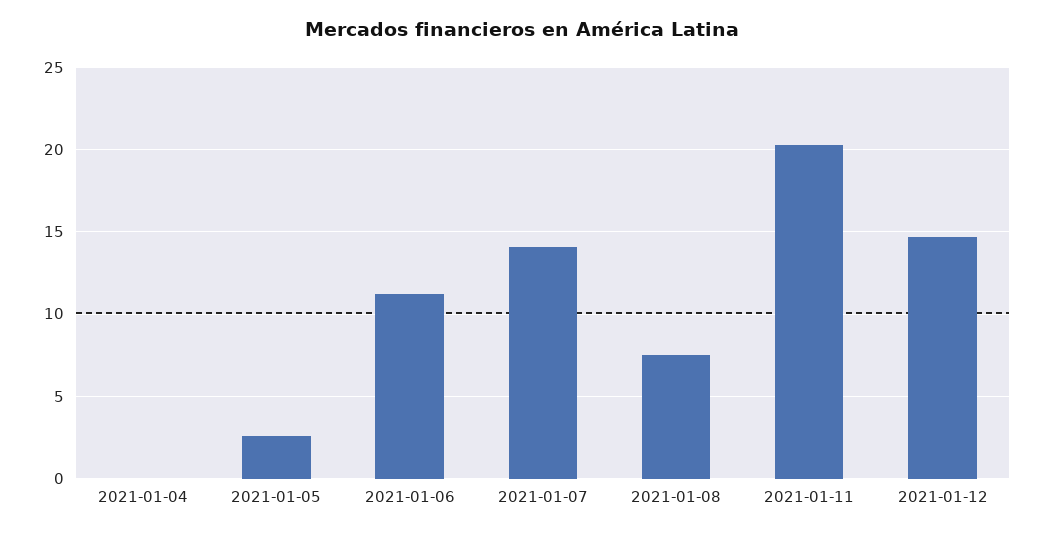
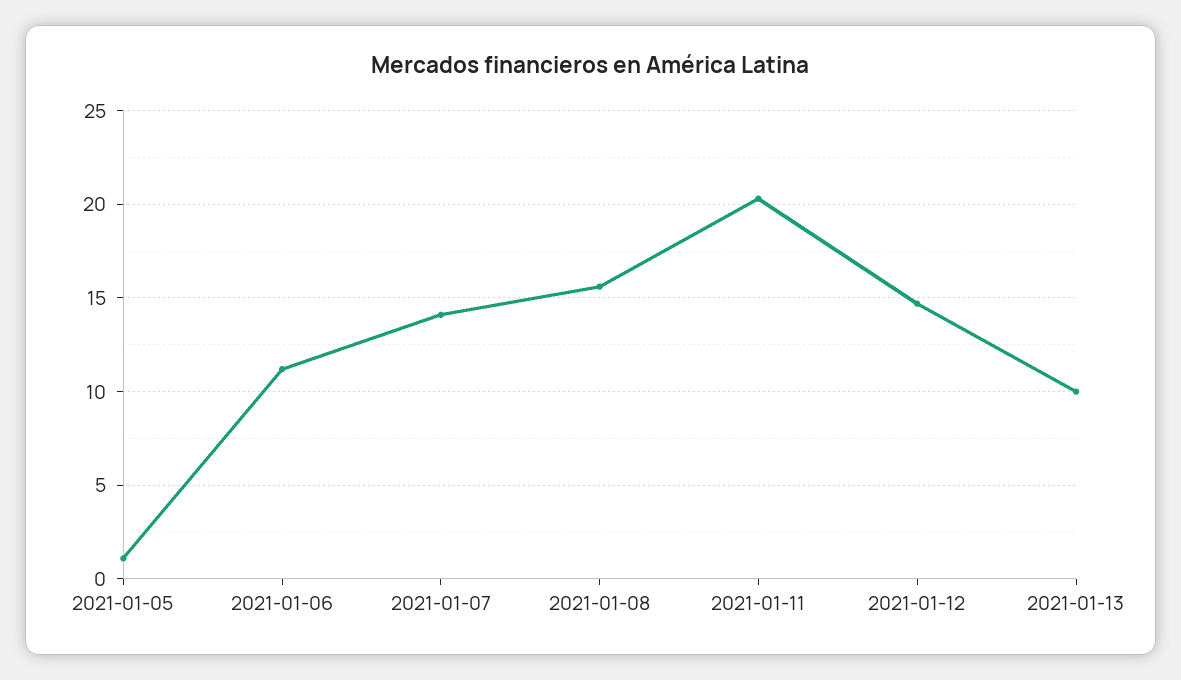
2021-01-04: 0 -> none
2021-01-05: 2.5 -> 1
2021-01-08: 7.5 -> 15.5
2021-01-13: none -> 10

